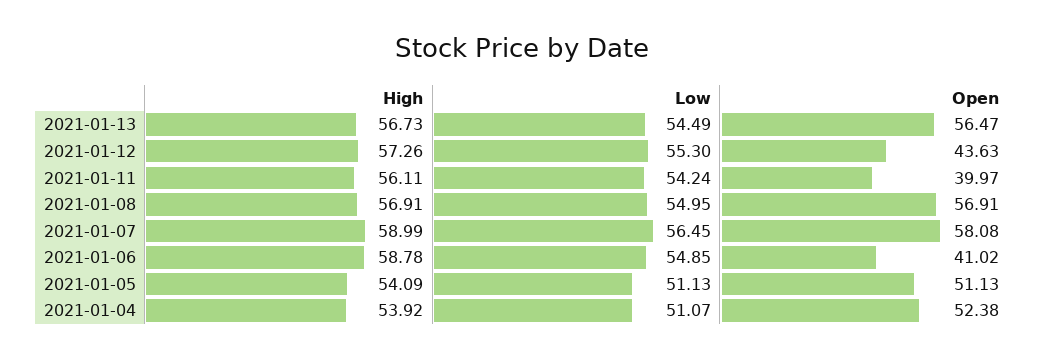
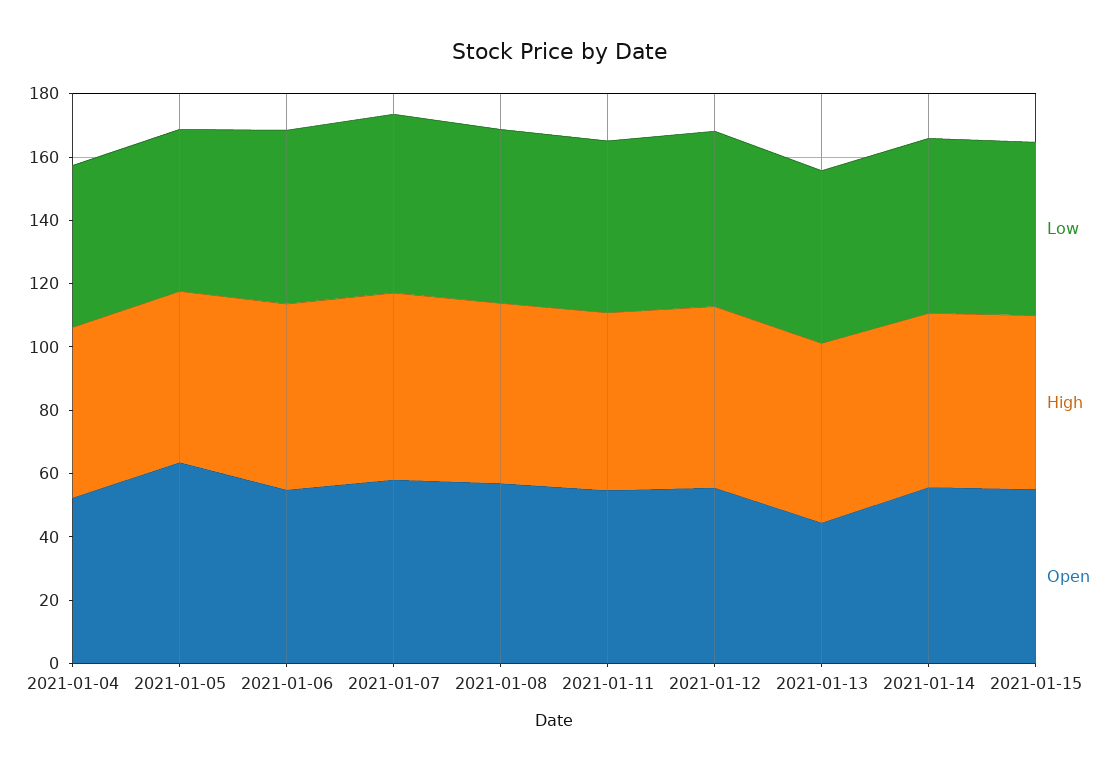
Open, 2021-01-13: 56.47 -> 45
Open, 2021-01-12: 43.63 -> 55
Open, 2021-01-11: 39.97 -> 55
Open, 2021-01-06: 41.02 -> 55
Open, 2021-01-05: 51.13 -> 65
Low, 2021-01-14: none -> 55
High, 2021-01-14: none -> 55
Open, 2021-01-14: none -> 55
Low, 2021-01-15: none -> 55
High, 2021-01-15: none -> 55
Open, 2021-01-15: none -> 55

